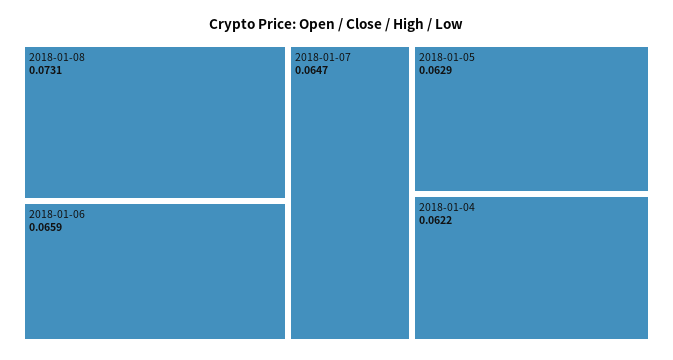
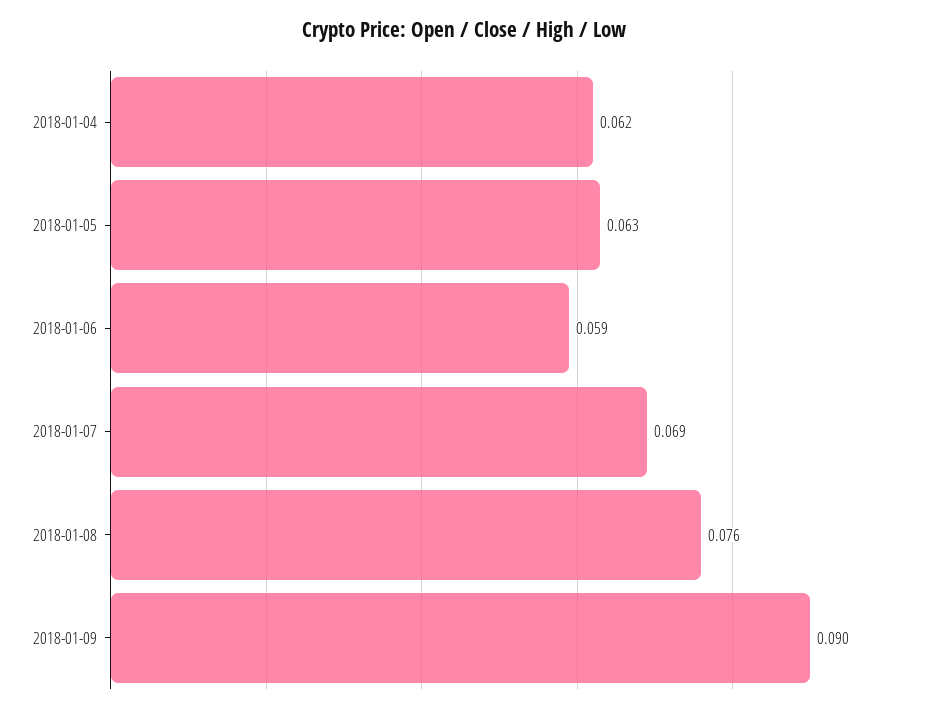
2018-01-08: 0.0731 -> 0.076
2018-01-06: 0.0659 -> 0.059
2018-01-07: 0.0647 -> 0.069
2018-01-09: none -> 0.09

